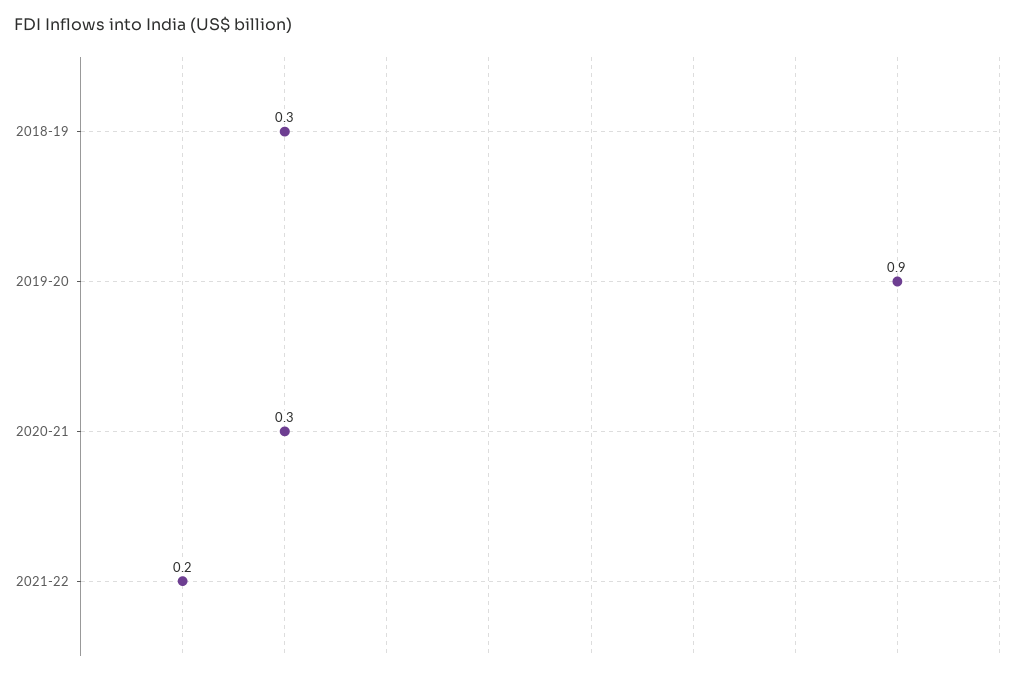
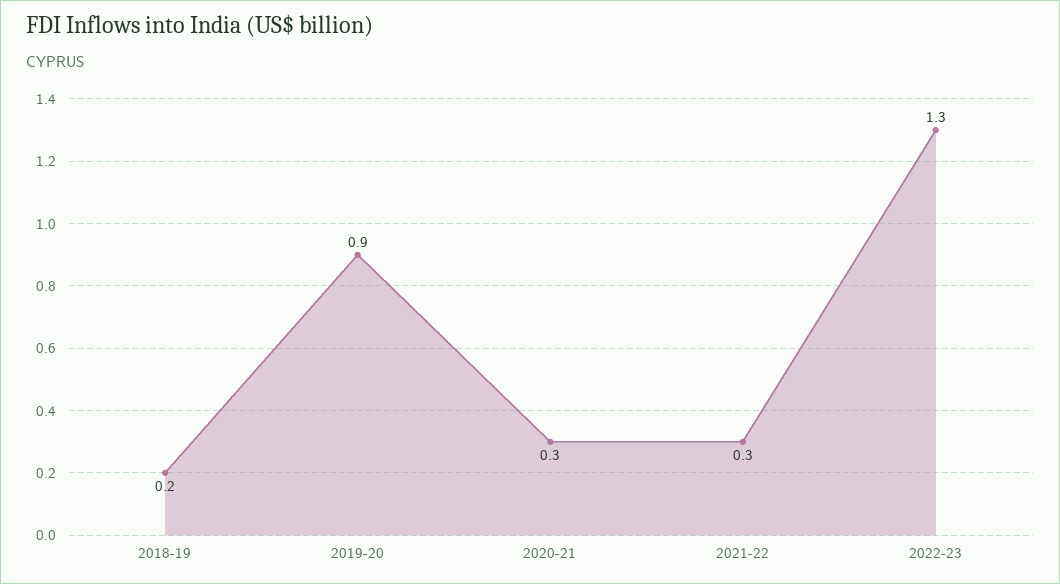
2018-19: 0.3 -> 0.2
2021-22: 0.2 -> 0.3
2022-23: none -> 1.3

